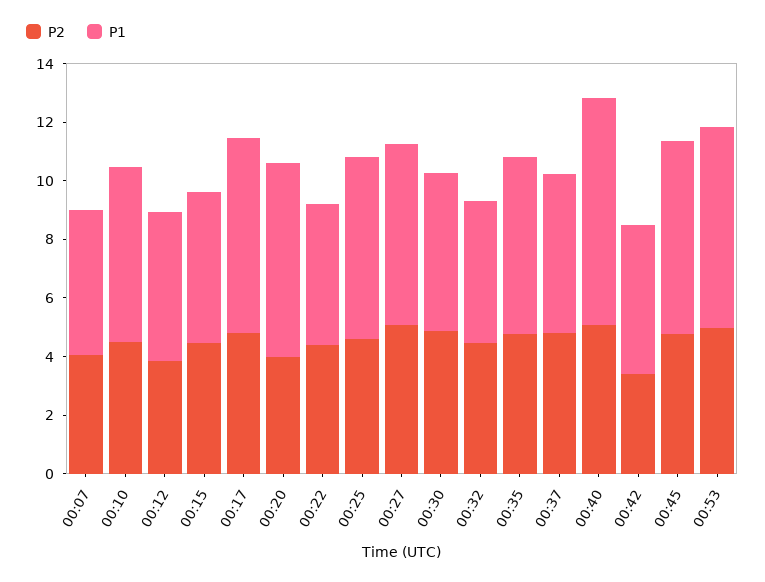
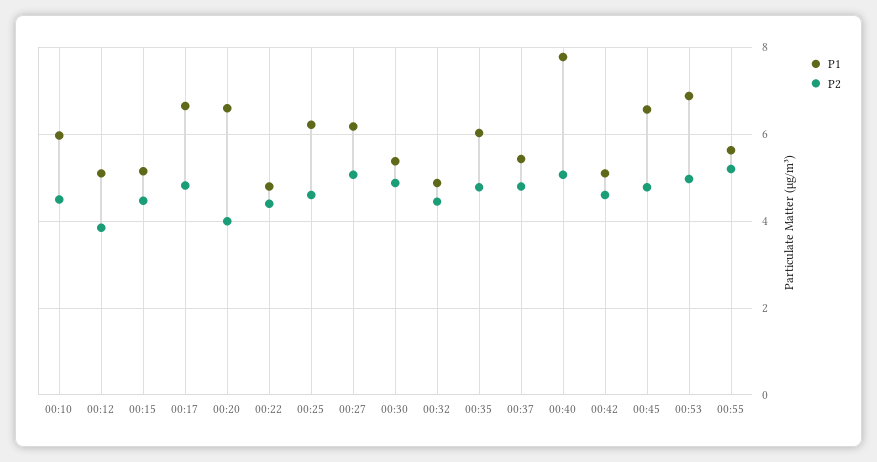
P2, 00:07: 4 -> none
P1, 00:07: 5 -> none
P2, 00:42: 3.5 -> 4.6
P1, 00:55: none -> 5.6
P2, 00:55: none -> 5.2

